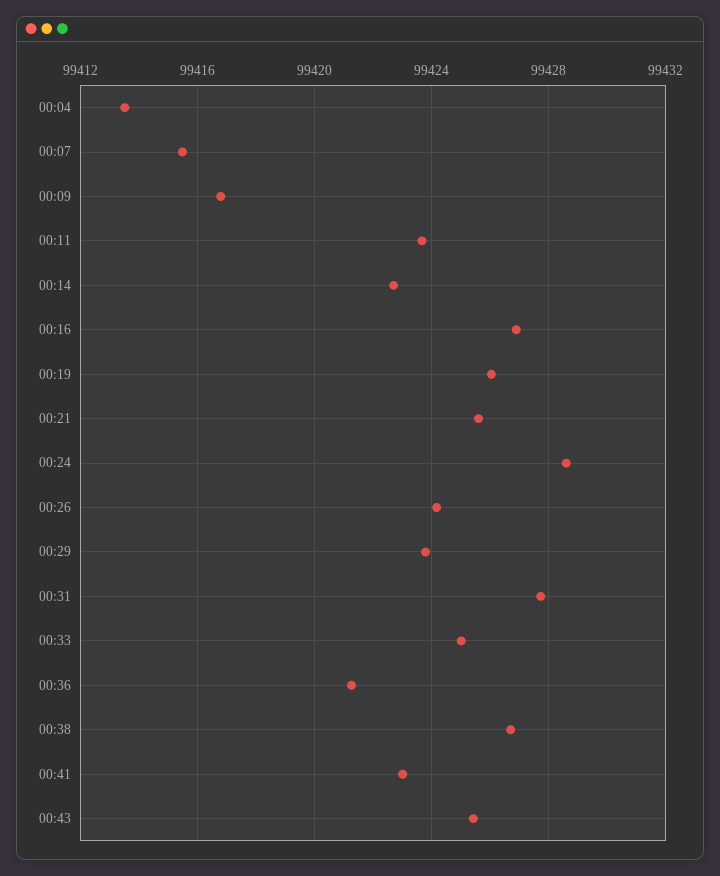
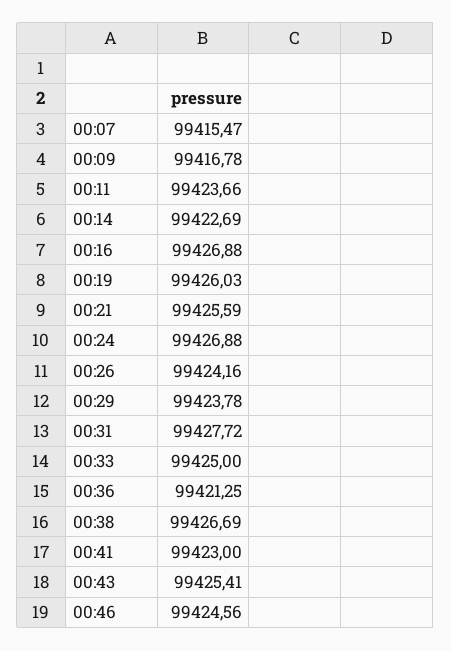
00:04: 99413.5 -> none
00:24: 99428.5 -> 99426.88
00:46: none -> 99424.56

